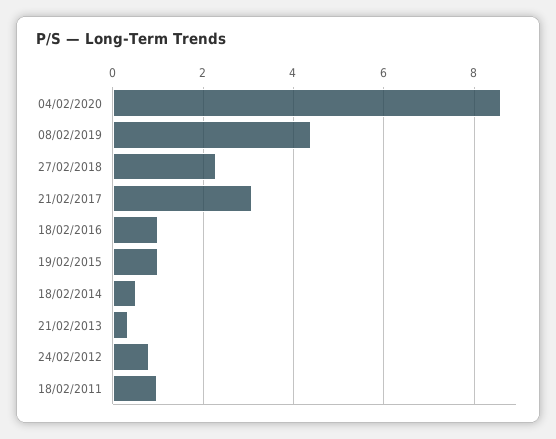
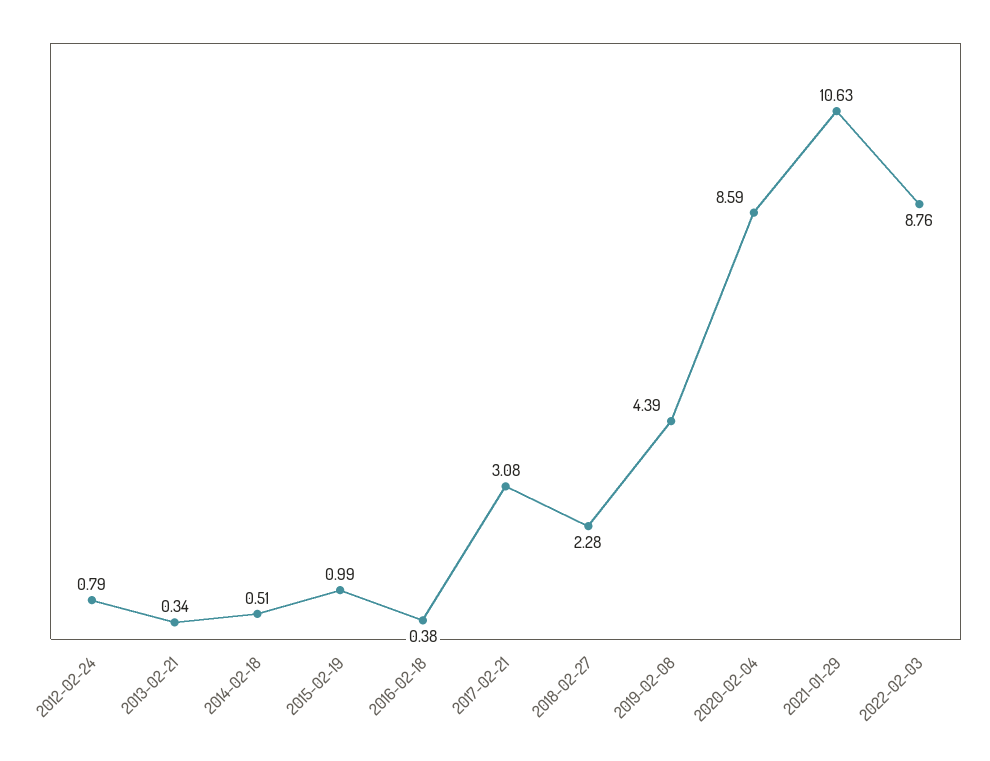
18/02/2016: 1 -> 0.38
18/02/2011: 1 -> none
2021-01-29: none -> 10.63
2022-02-03: none -> 8.76

